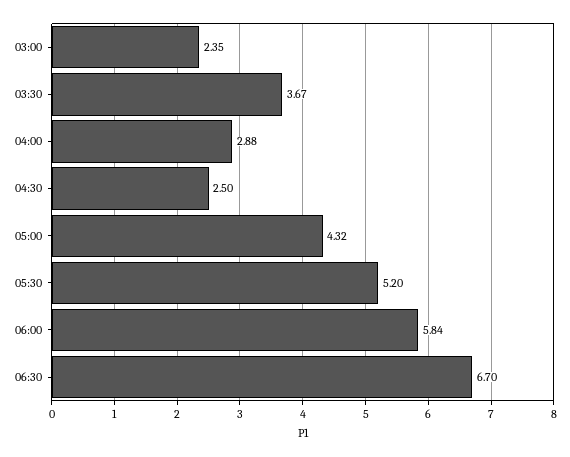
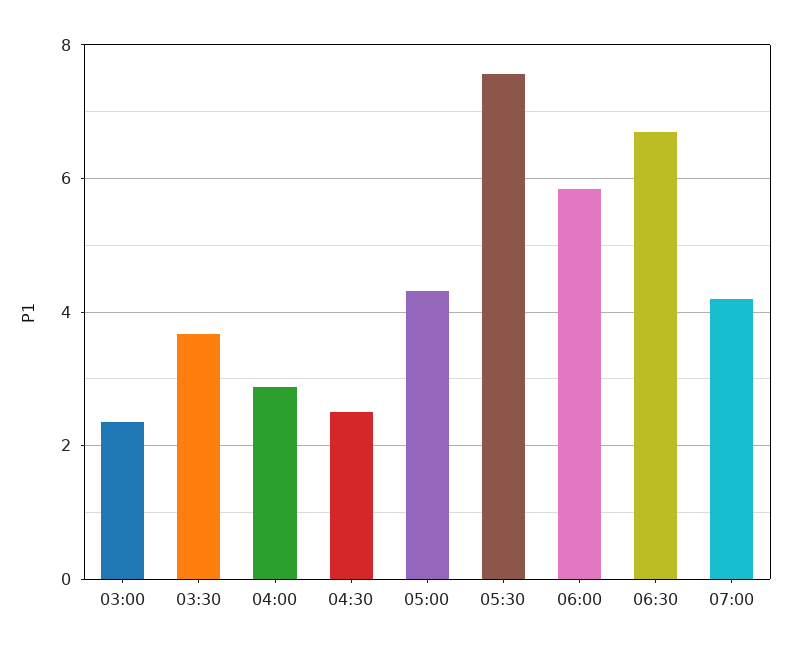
05:30: 5.2 -> 7.6
07:00: none -> 4.2

